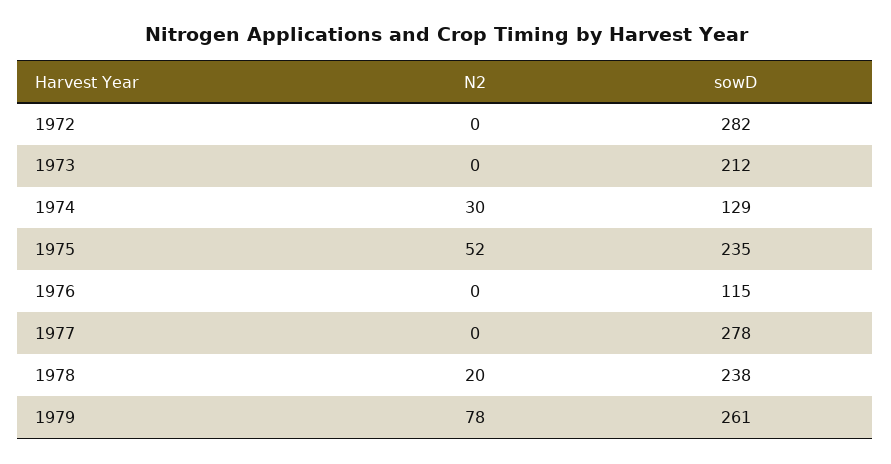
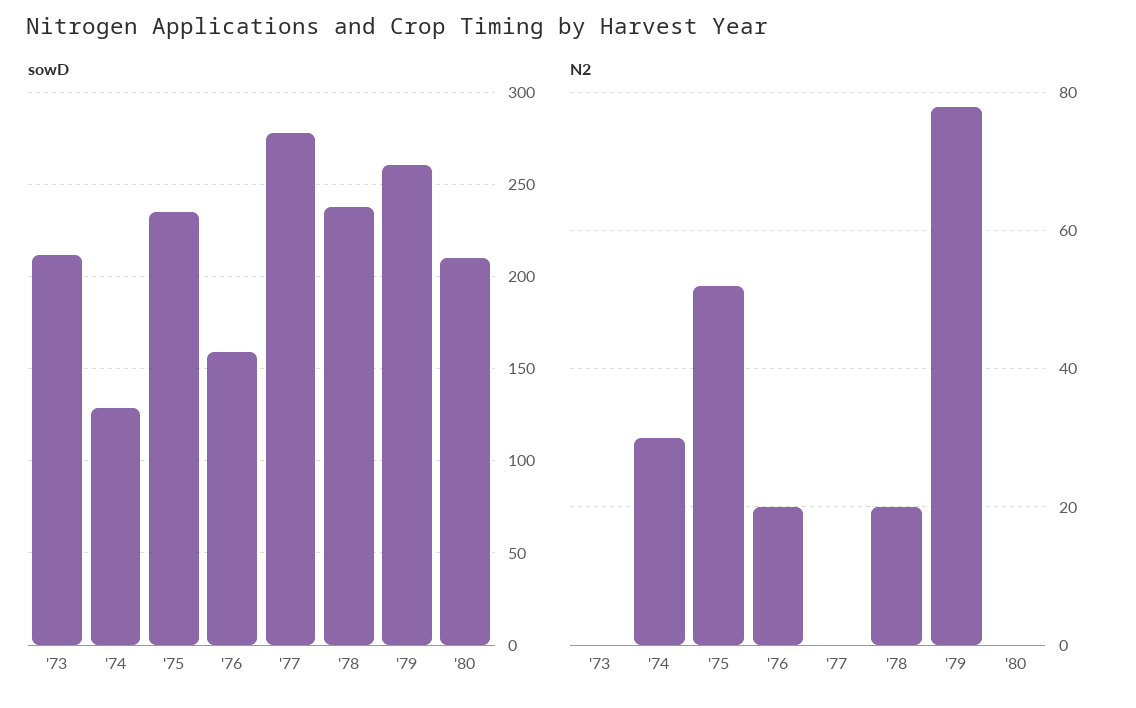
N2, 1972: 0 -> none
sowD, 1972: 282 -> none
N2, 1976: 0 -> 20
sowD, 1976: 115 -> 160
sowD, '80: none -> 210
N2, '80: none -> 0

